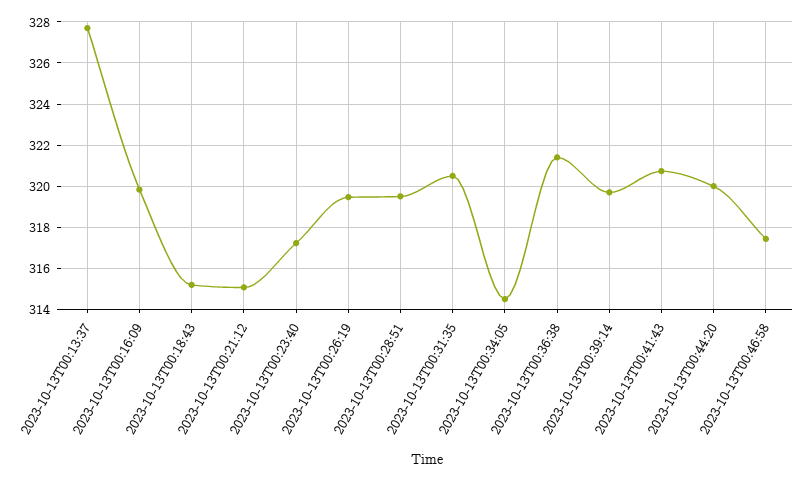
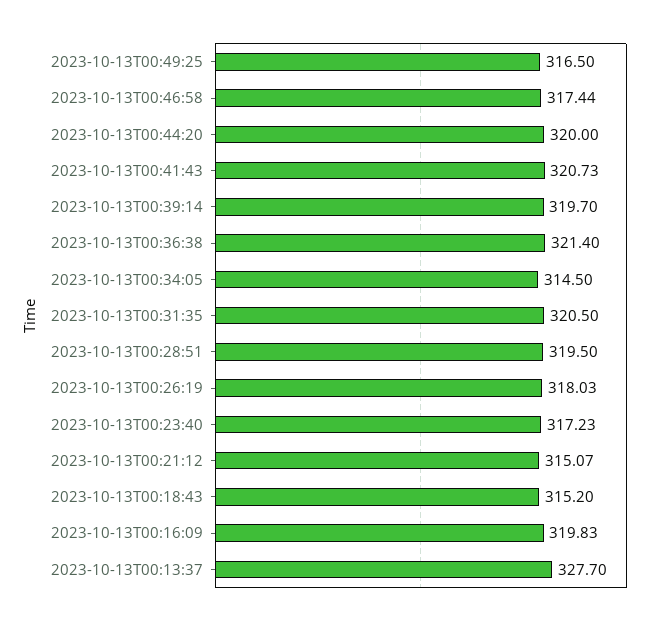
2023-10-13T00:26:19: 319.5 -> 318.03
2023-10-13T00:49:25: none -> 316.5

